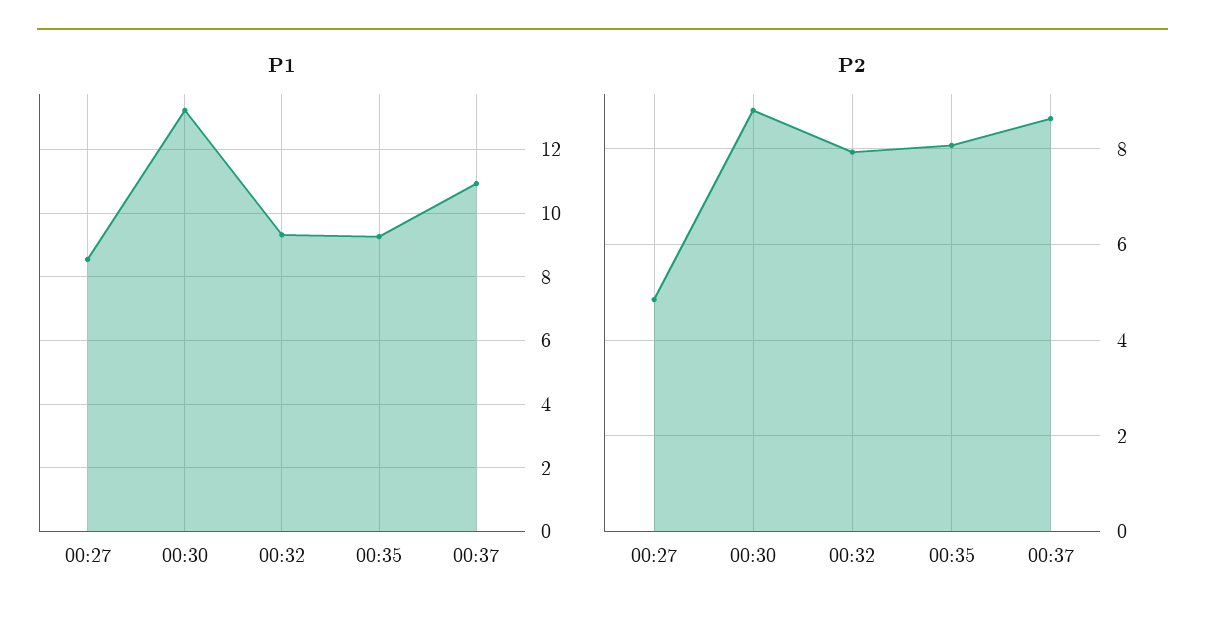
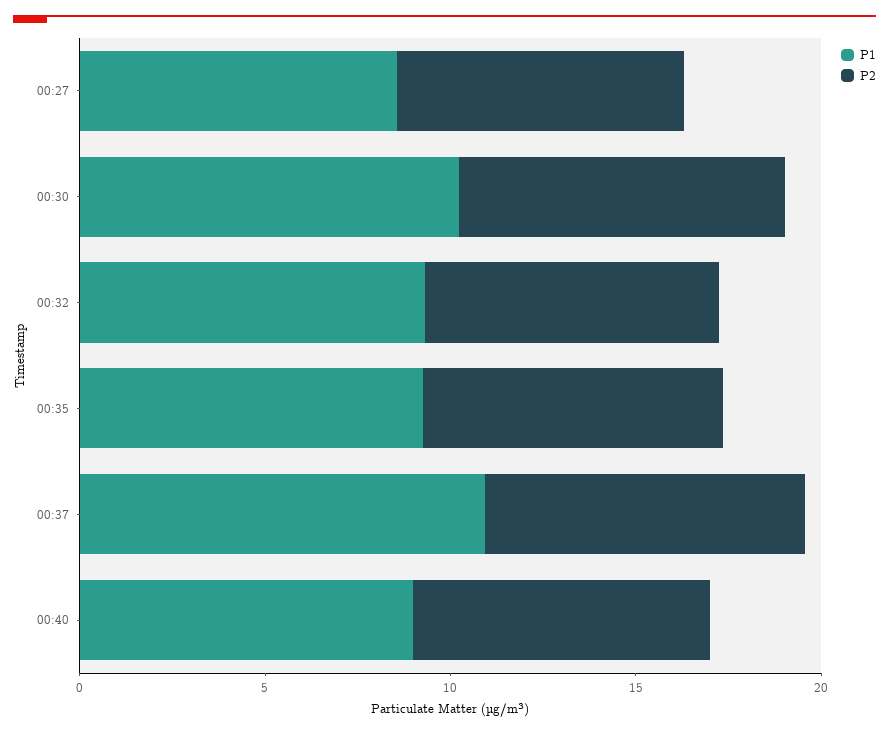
P1, 00:30: 13.2 -> 10
P2, 00:27: 4.8 -> 8
P1, 00:40: none -> 9
P2, 00:40: none -> 8

